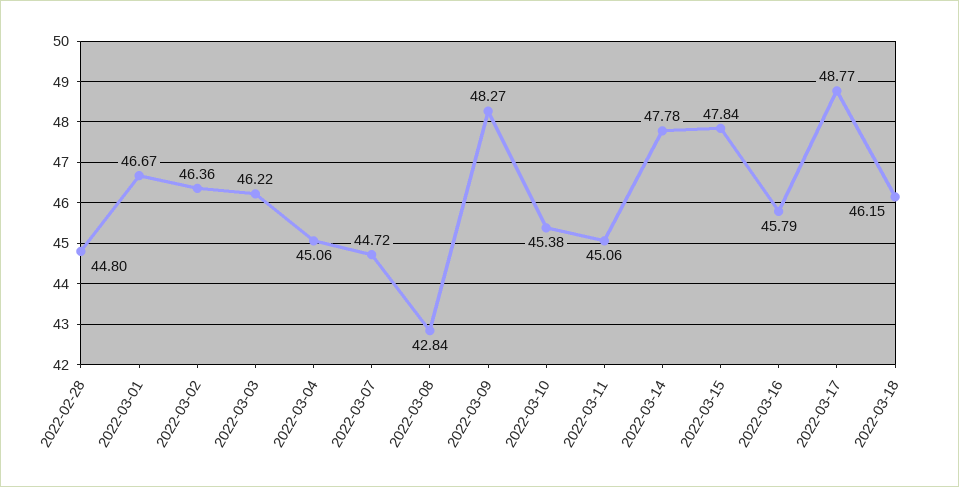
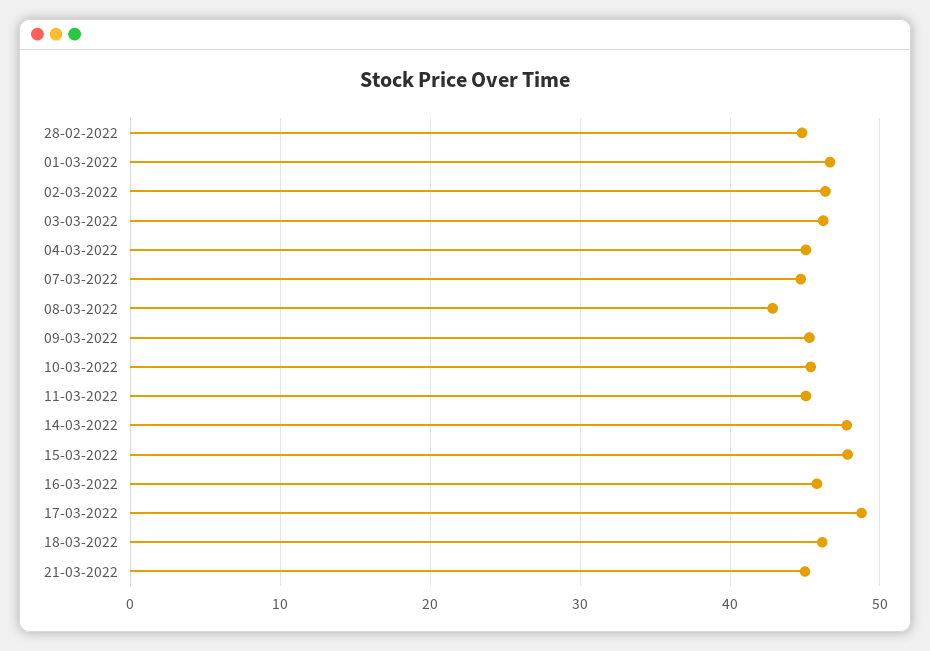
2022-03-09: 48.27 -> 45
21-03-2022: none -> 45

